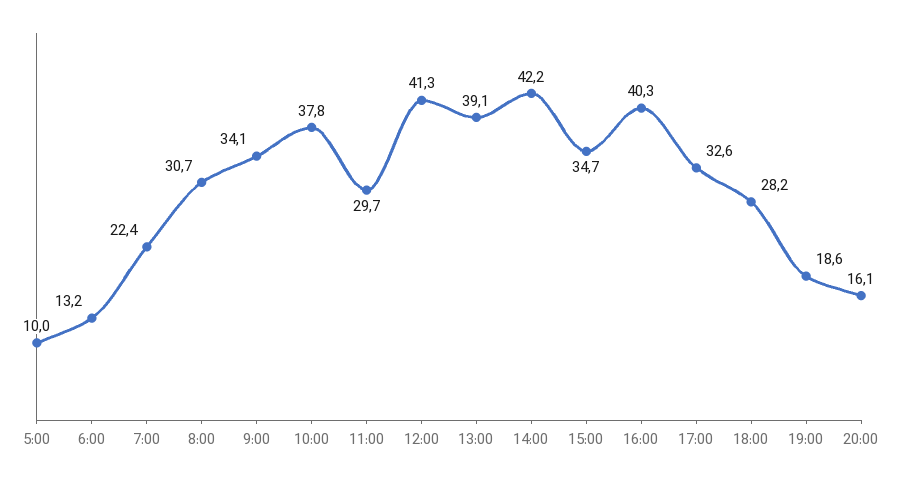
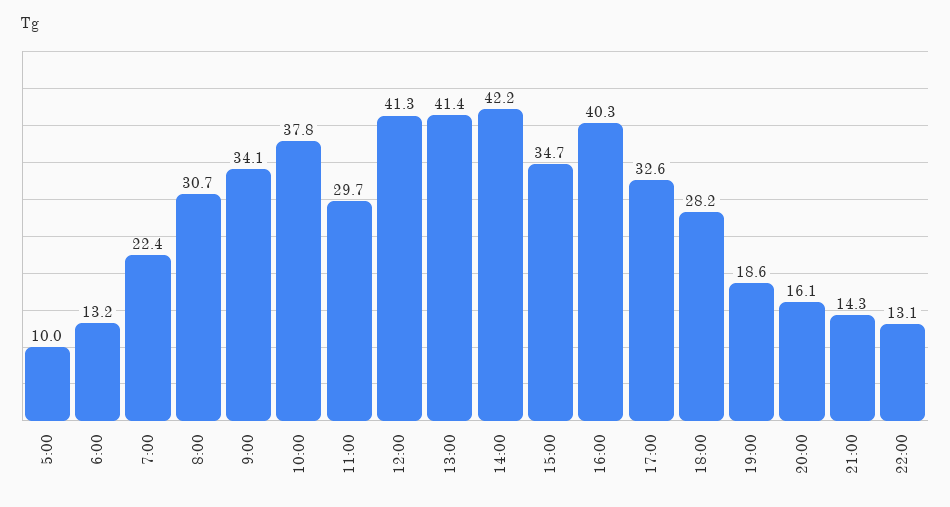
13:00: 39.1 -> 41.4
21:00: none -> 14.3
22:00: none -> 13.1

